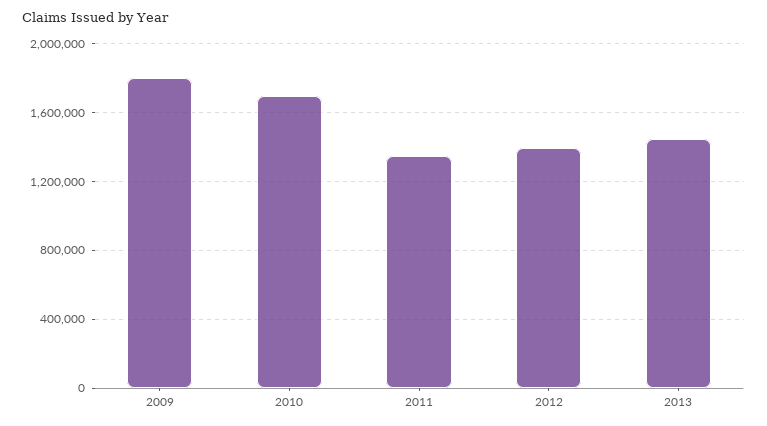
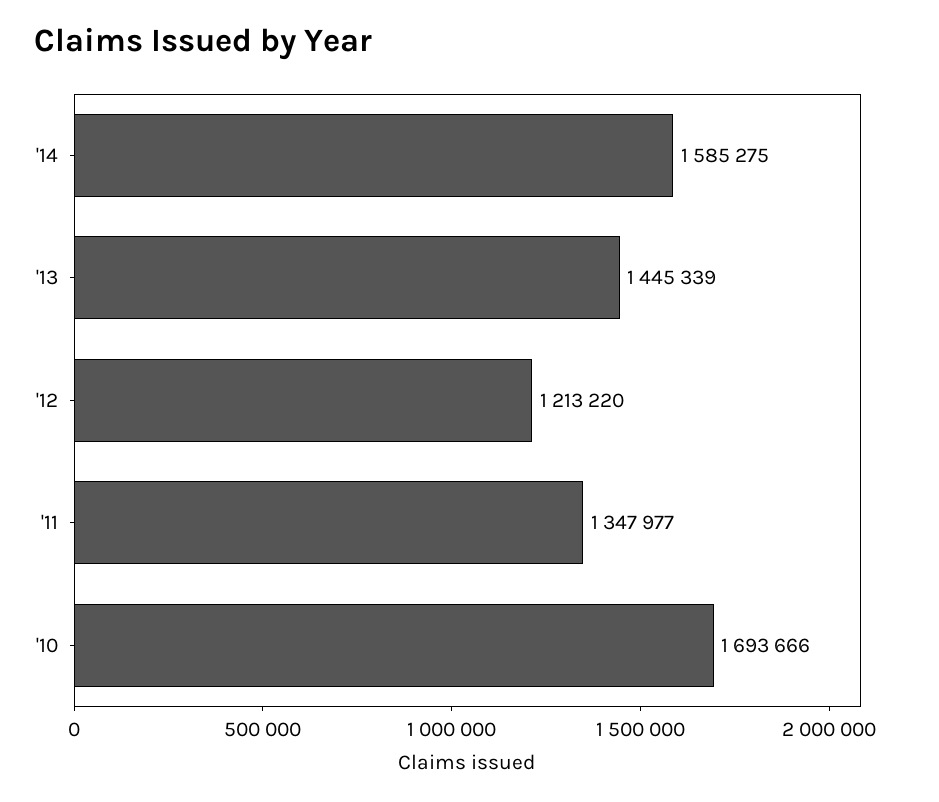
2009: 1800000 -> none
2012: 1400000 -> 1213220
'14: none -> 1585275

